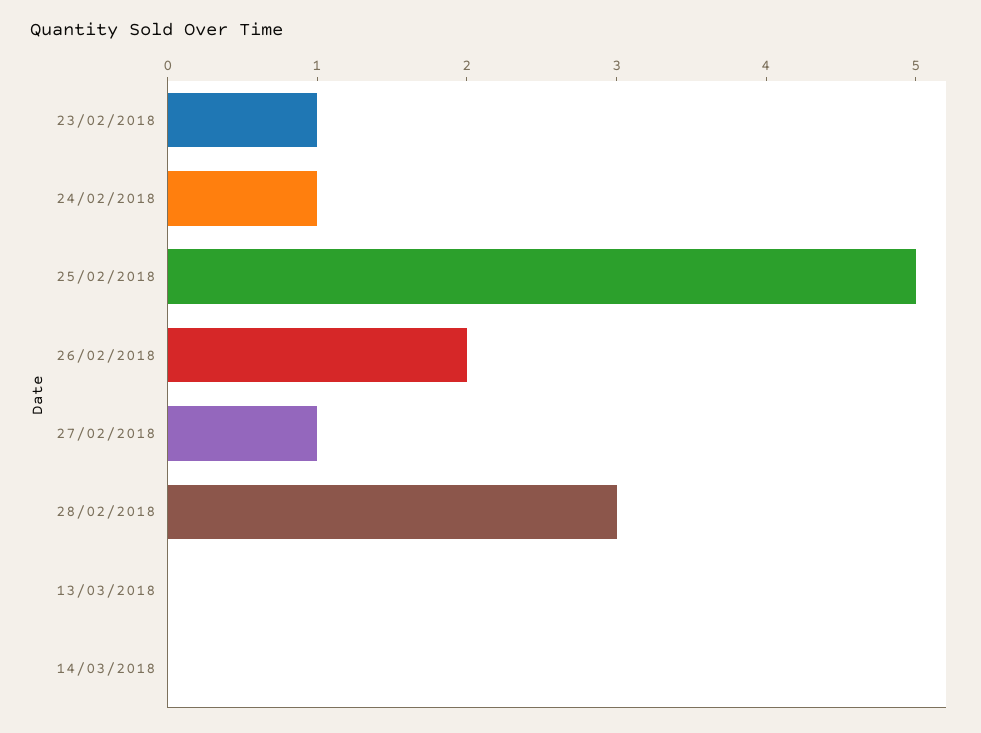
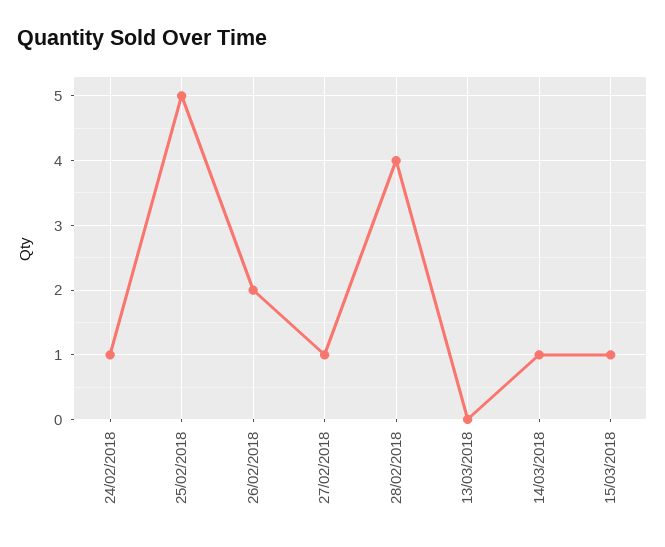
23/02/2018: 1 -> none
28/02/2018: 3 -> 4
14/03/2018: 0 -> 1
15/03/2018: none -> 1

